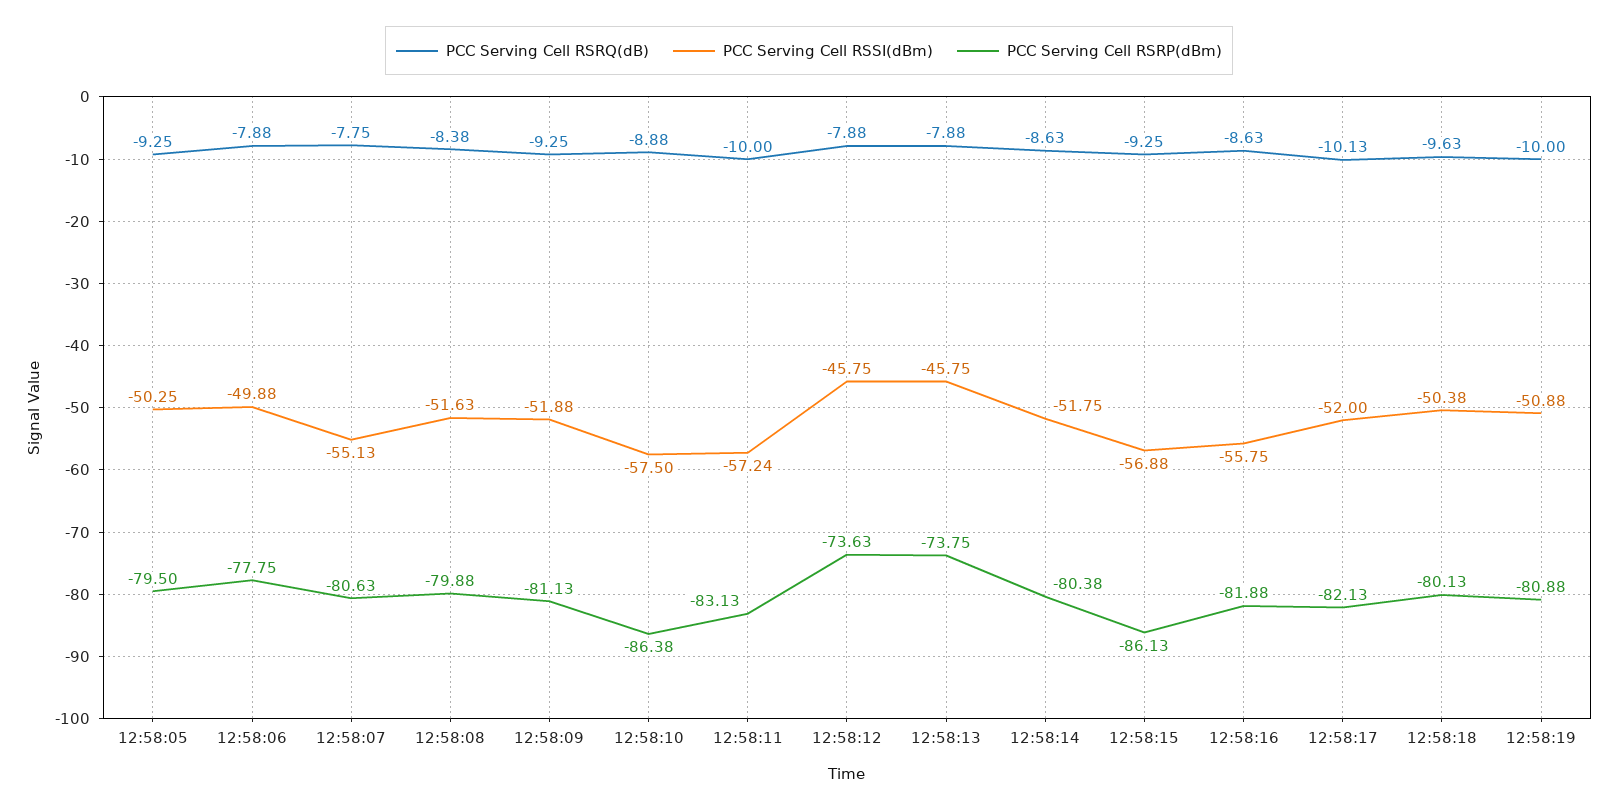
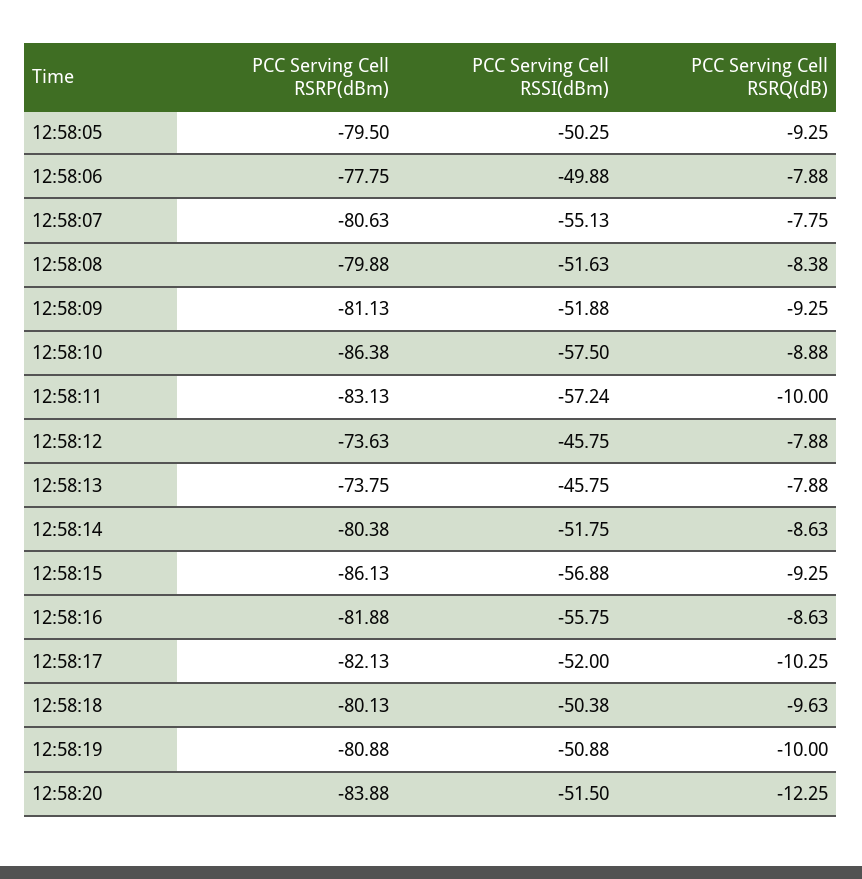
PCC Serving Cell RSRQ(dB), 12:58:17: -10.13 -> -10.25
PCC Serving Cell RSRP(dBm), 12:58:20: none -> -83.88
PCC Serving Cell RSSI(dBm), 12:58:20: none -> -51.5
PCC Serving Cell RSRQ(dB), 12:58:20: none -> -12.25

